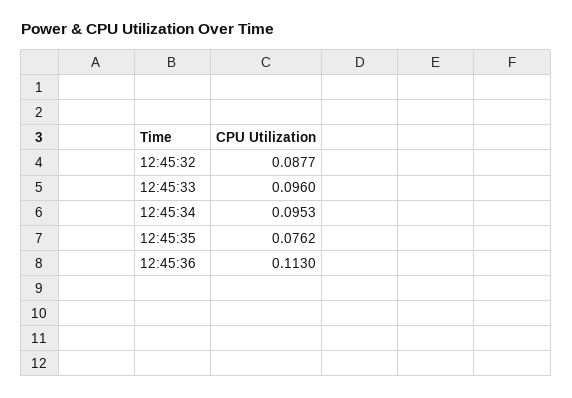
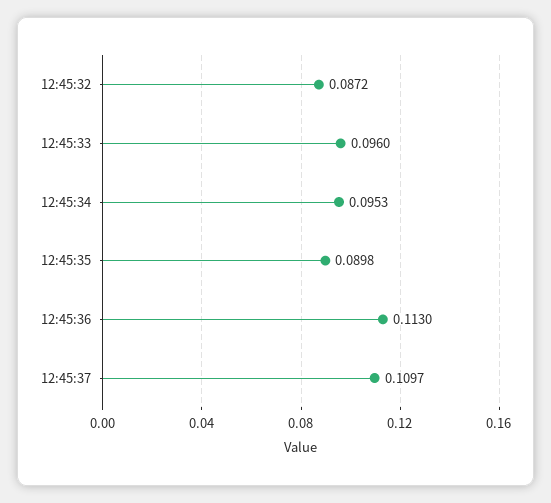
12:45:32: 0.0877 -> 0.0872
12:45:35: 0.0762 -> 0.0898
12:45:37: none -> 0.1097

